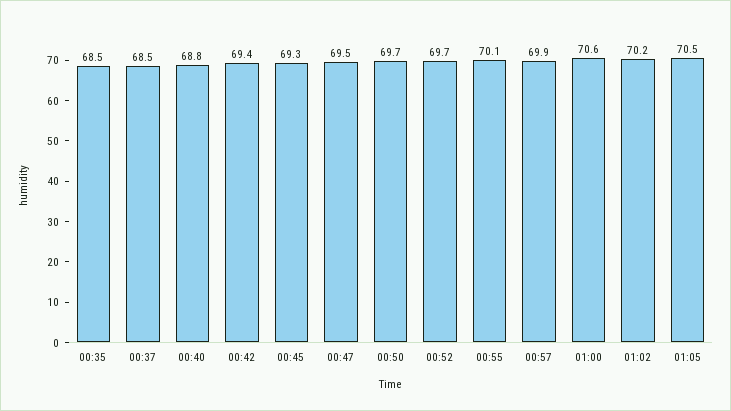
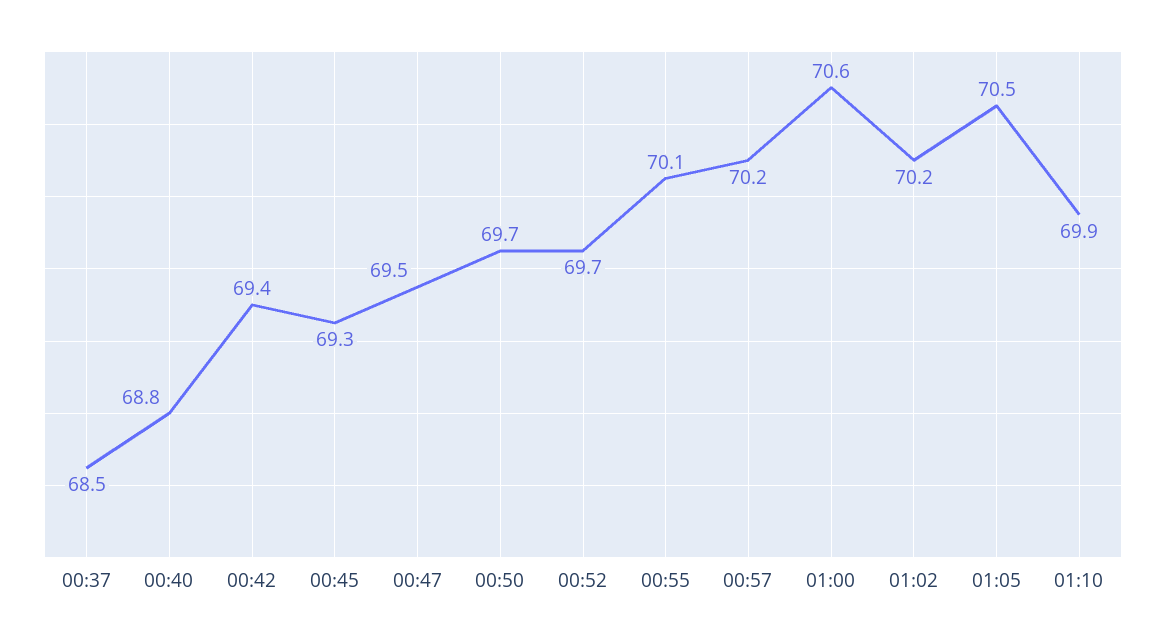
00:35: 68.5 -> none
00:57: 69.9 -> 70.2
01:10: none -> 69.9

